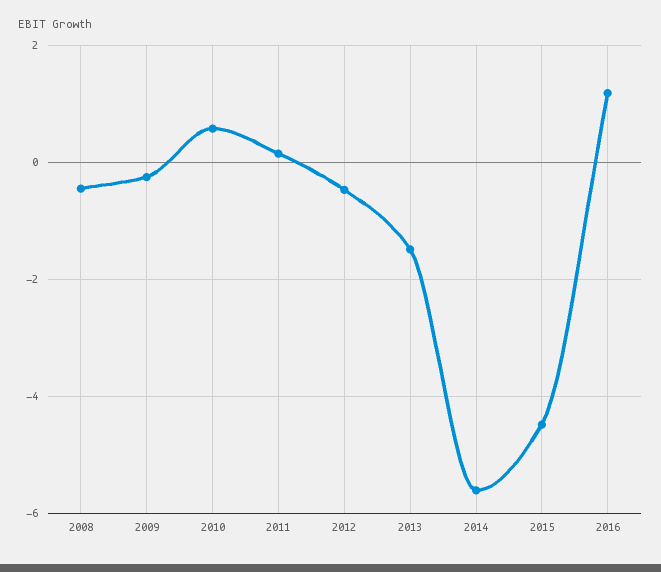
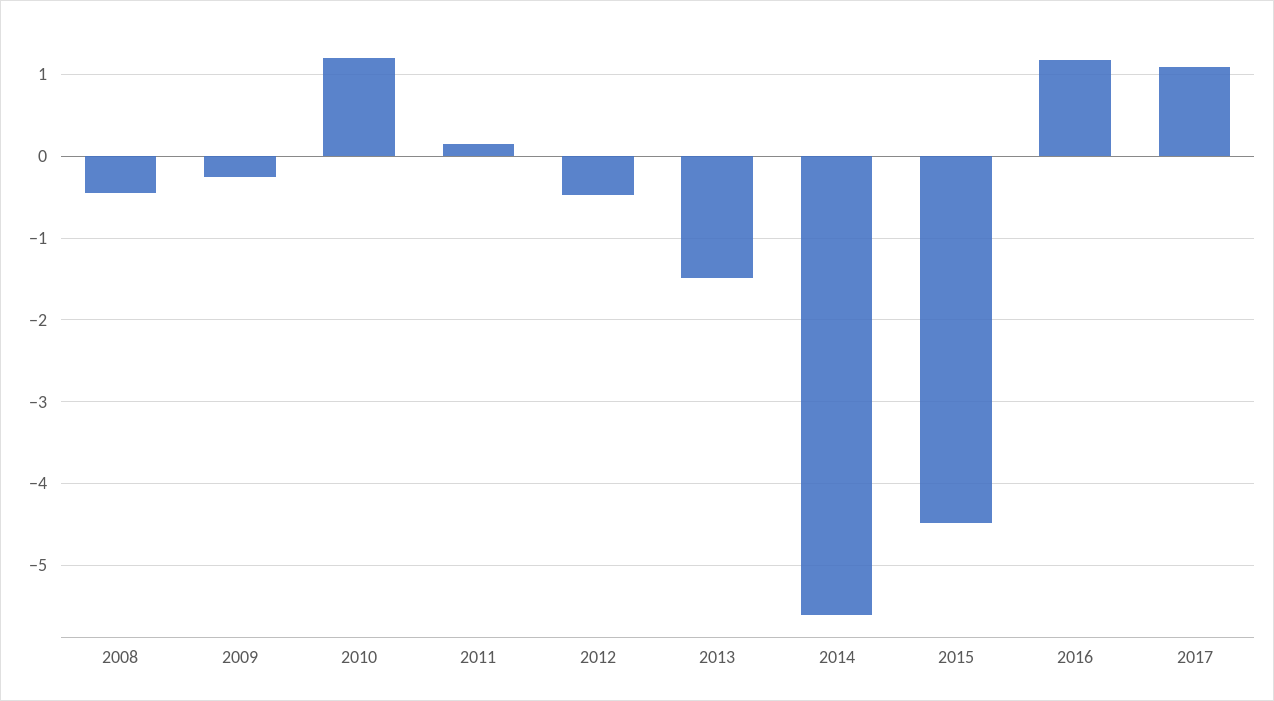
2010: 0.6 -> 1.2
2017: none -> 1.1

